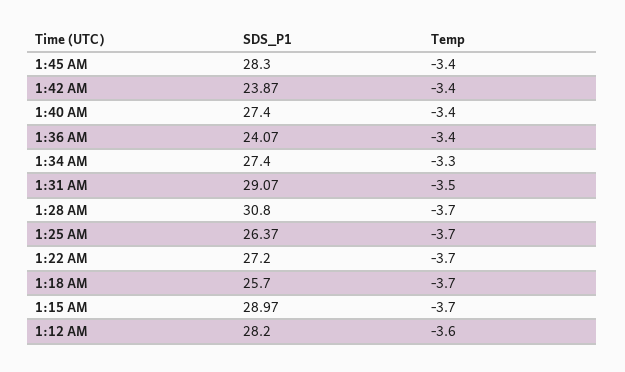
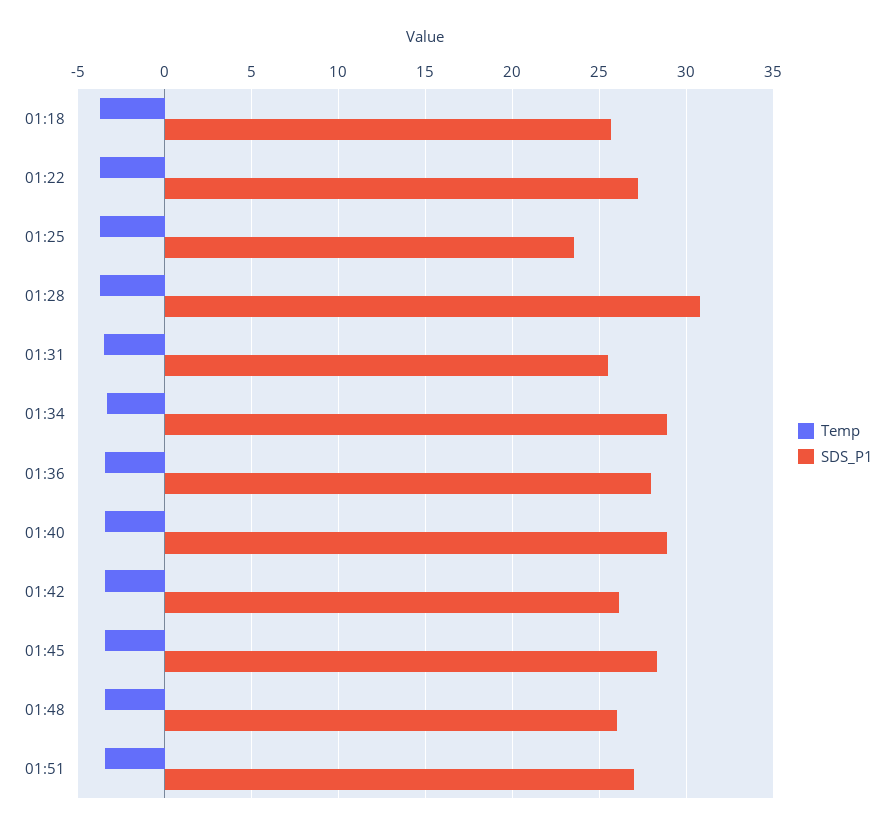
SDS_P1, 1:42 AM: 23.87 -> 26
SDS_P1, 1:40 AM: 27.4 -> 29
SDS_P1, 1:36 AM: 24.07 -> 28
SDS_P1, 1:34 AM: 27.4 -> 29
SDS_P1, 1:31 AM: 29.07 -> 25.5
SDS_P1, 1:25 AM: 26.37 -> 23.5
SDS_P1, 1:15 AM: 28.97 -> none
Temp, 1:15 AM: -3.7 -> none
SDS_P1, 1:12 AM: 28.2 -> none
Temp, 1:12 AM: -3.6 -> none
Temp, 01:48: none -> -3.5
SDS_P1, 01:48: none -> 26
Temp, 01:51: none -> -3.5
SDS_P1, 01:51: none -> 27

